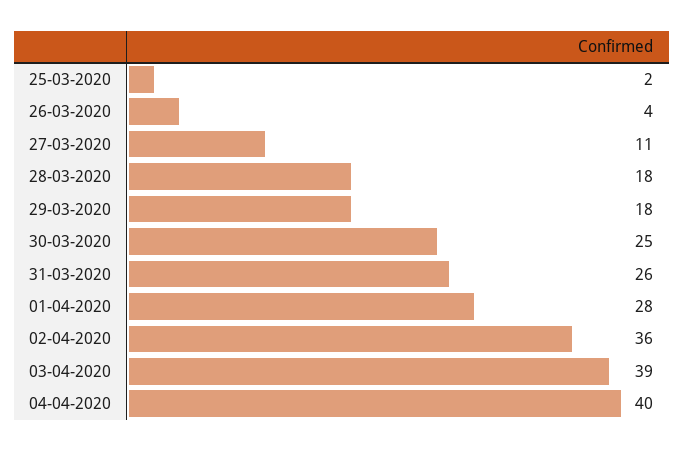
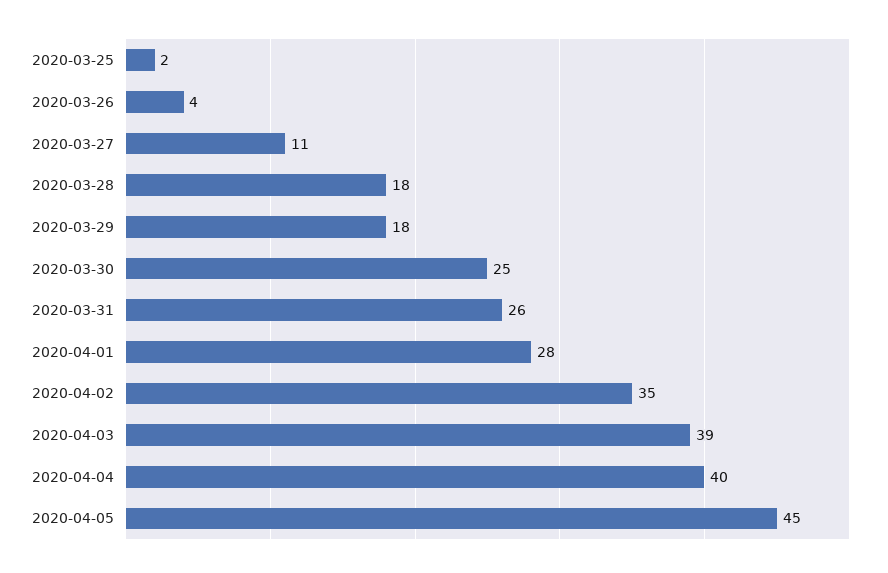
02-04-2020: 36 -> 35
2020-04-05: none -> 45

